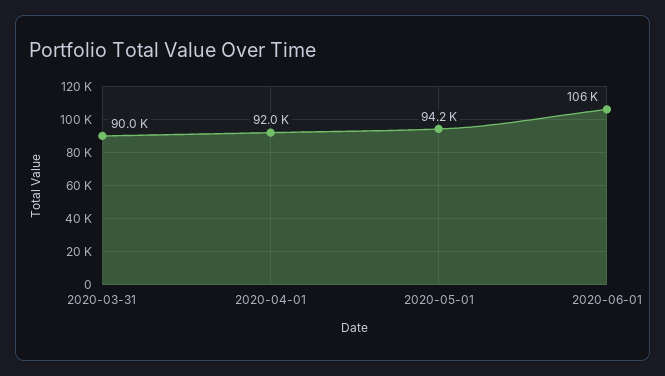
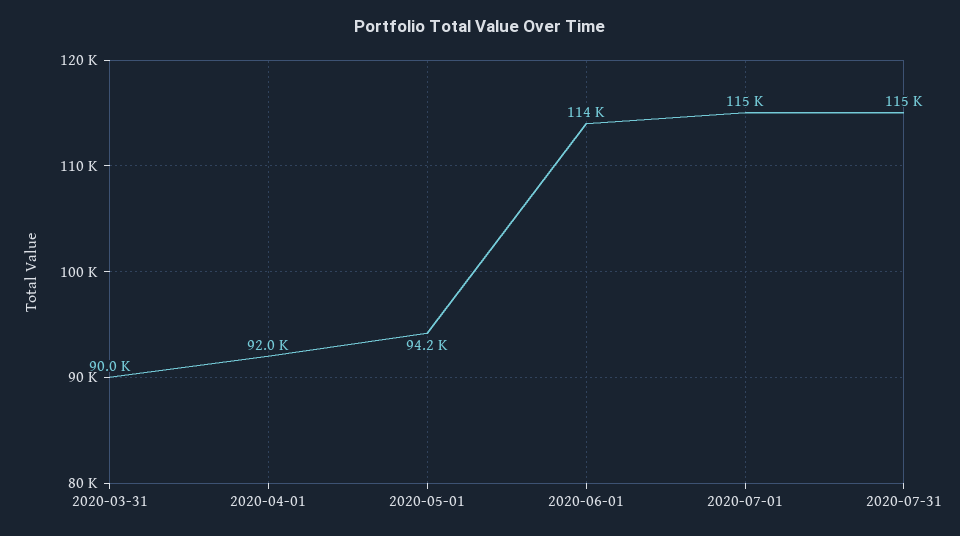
2020-06-01: 106000 -> 114000
2020-07-01: none -> 115000
2020-07-31: none -> 115000

